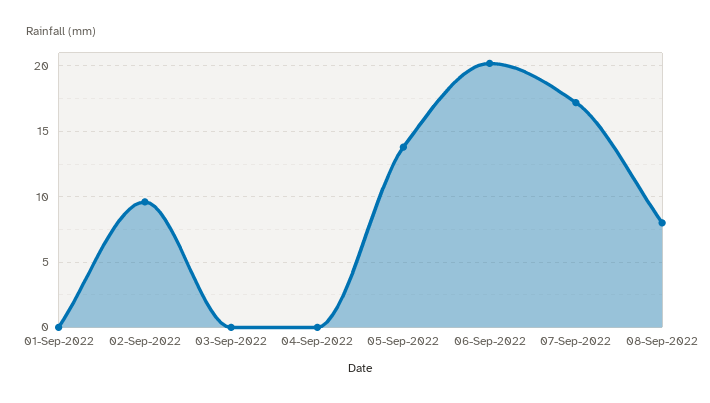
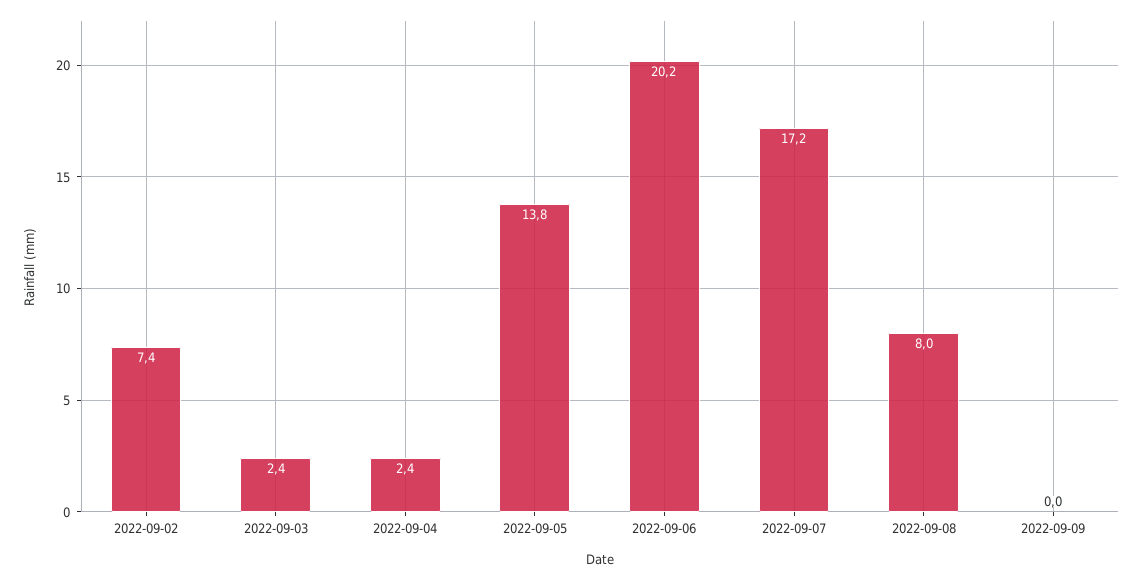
01-Sep-2022: 0 -> none
02-Sep-2022: 9.5 -> 7.4
03-Sep-2022: 0 -> 2.4
04-Sep-2022: 0 -> 2.4
2022-09-09: none -> 0

